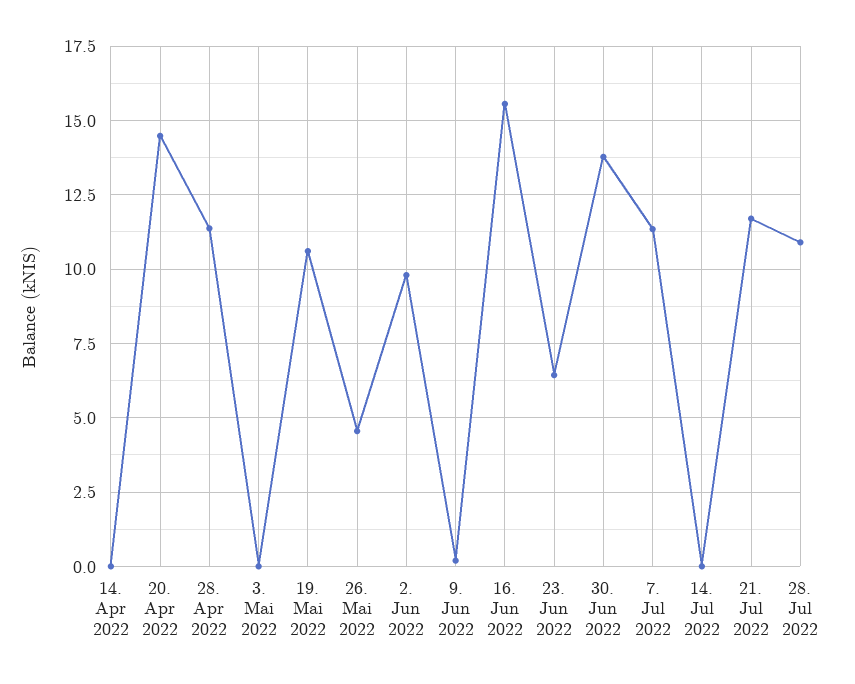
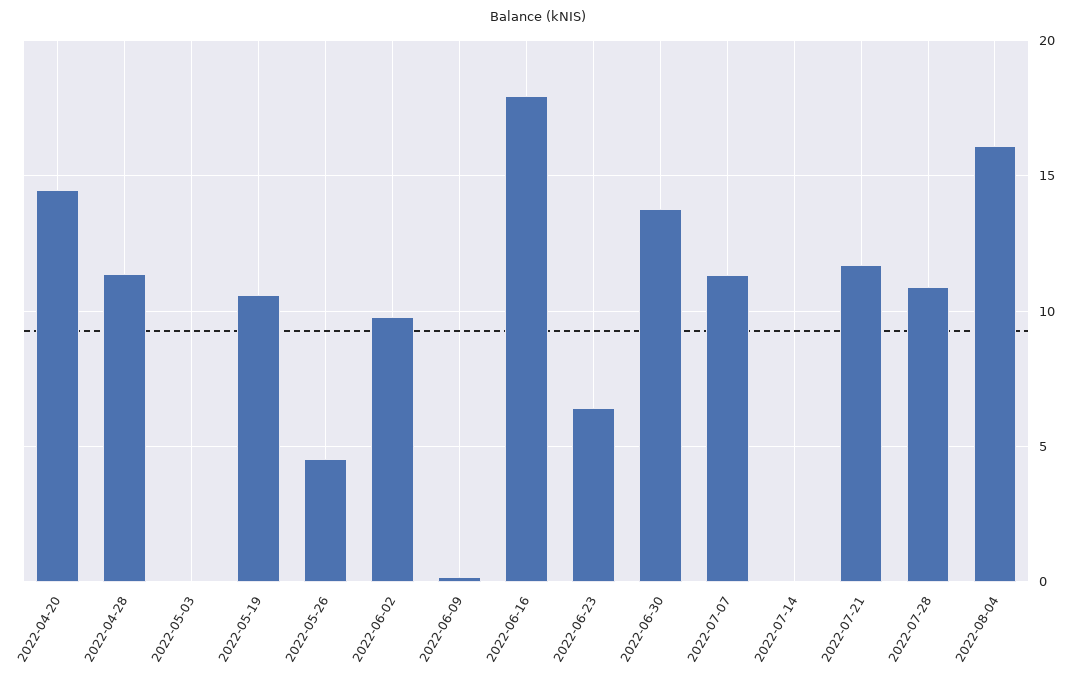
14. Apr 2022: 0 -> none
16. Jun 2022: 15.5 -> 18
2022-08-04: none -> 16

